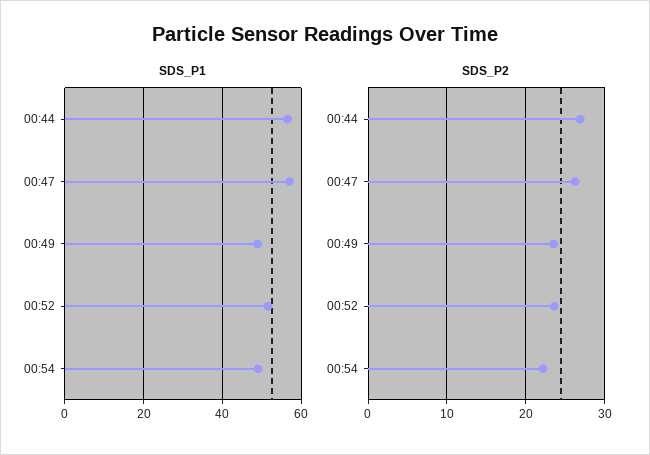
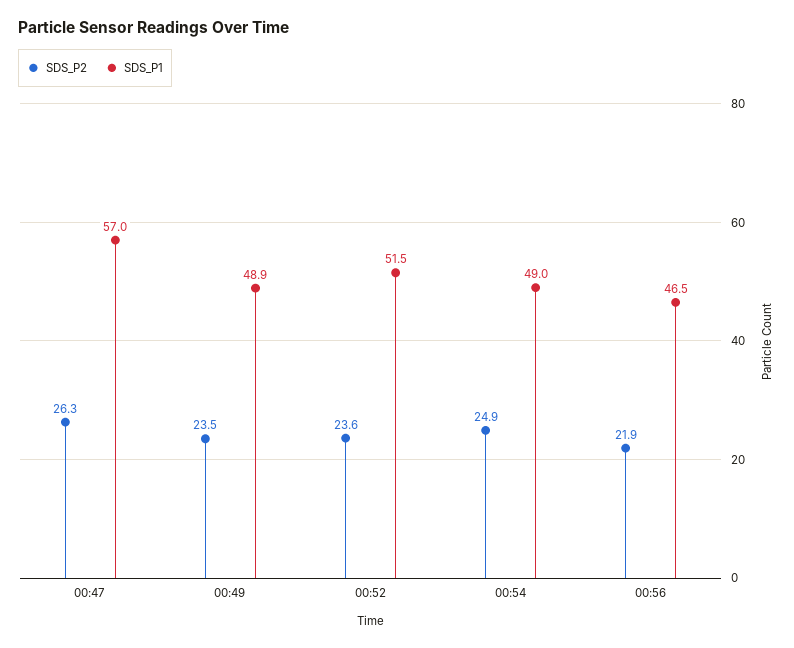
SDS_P1, 00:44: 56 -> none
SDS_P2, 00:44: 27 -> none
SDS_P2, 00:54: 22 -> 24.9
SDS_P2, 00:56: none -> 21.9
SDS_P1, 00:56: none -> 46.5

